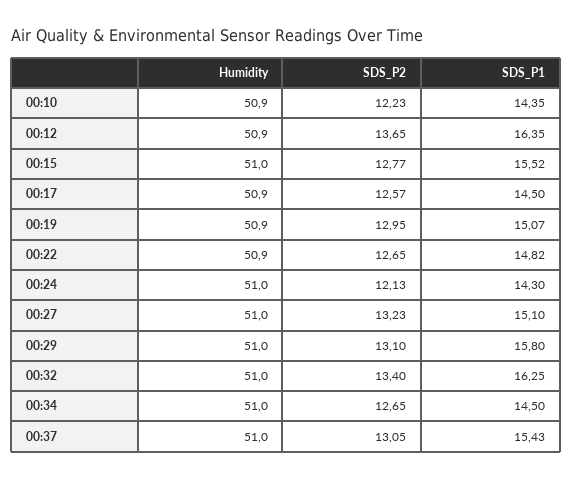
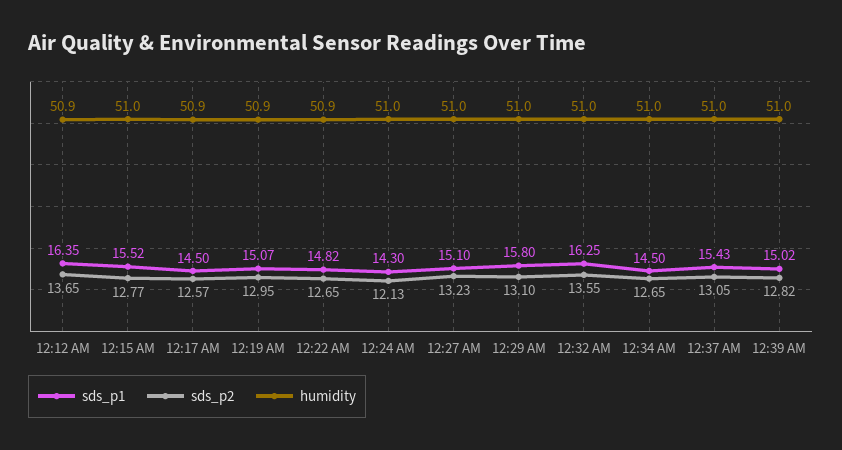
Humidity, 00:10: 50.9 -> none
SDS_P2, 00:10: 12.23 -> none
SDS_P1, 00:10: 14.35 -> none
SDS_P2, 00:32: 13.4 -> 13.55
SDS_P1, 12:39 AM: none -> 15.02
SDS_P2, 12:39 AM: none -> 12.82
Humidity, 12:39 AM: none -> 51

